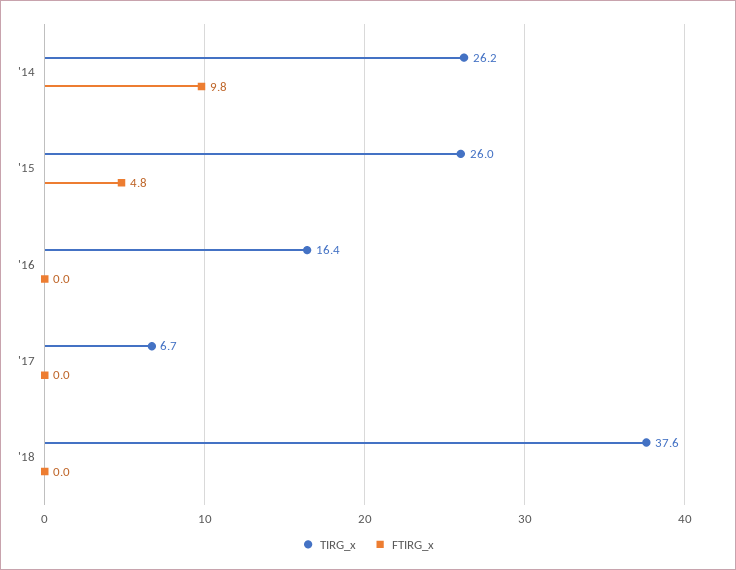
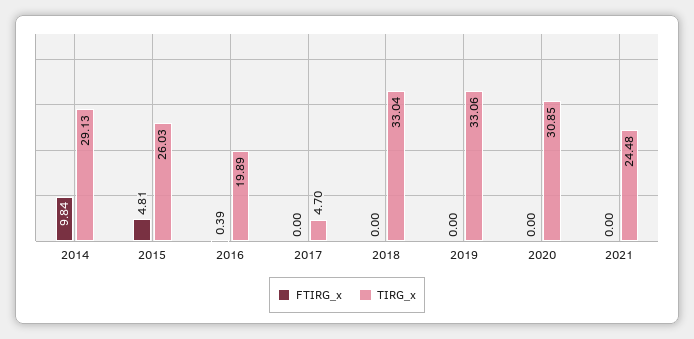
TIRG_x, '14: 26.2 -> 29.13
TIRG_x, '16: 16.4 -> 19.89
FTIRG_x, '16: 0 -> 0.39
TIRG_x, '17: 6.7 -> 4.7
TIRG_x, '18: 37.6 -> 33.04
FTIRG_x, 2019: none -> 0
TIRG_x, 2019: none -> 33.06
FTIRG_x, 2020: none -> 0
TIRG_x, 2020: none -> 30.85
FTIRG_x, 2021: none -> 0
TIRG_x, 2021: none -> 24.48

